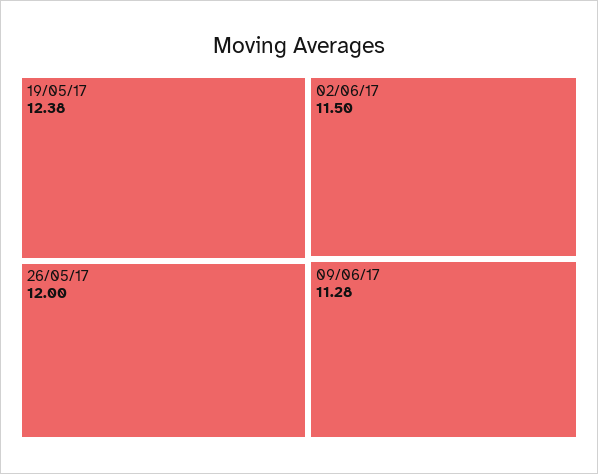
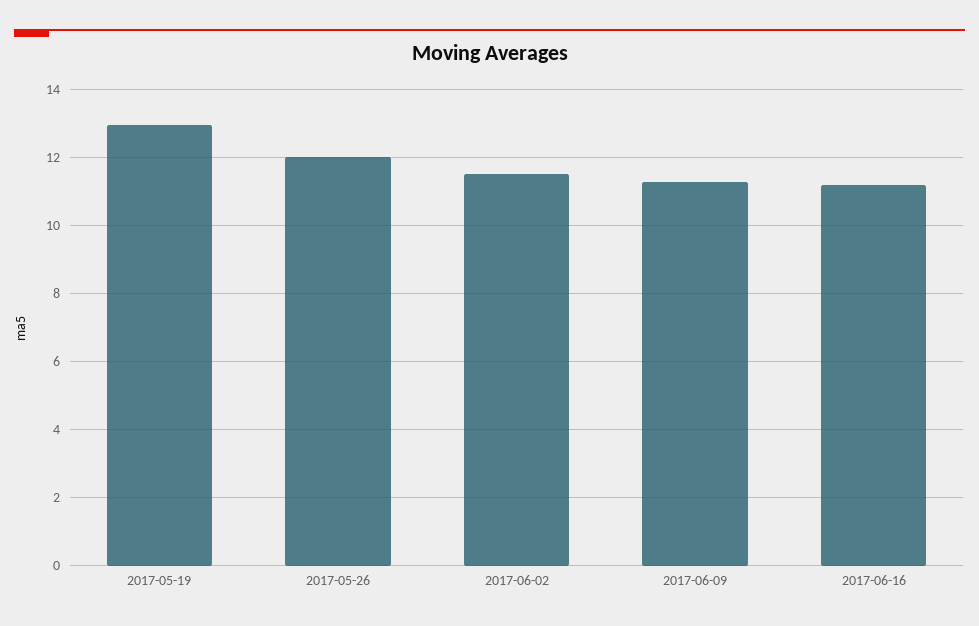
19/05/17: 12.38 -> 13
2017-06-16: none -> 11.2

